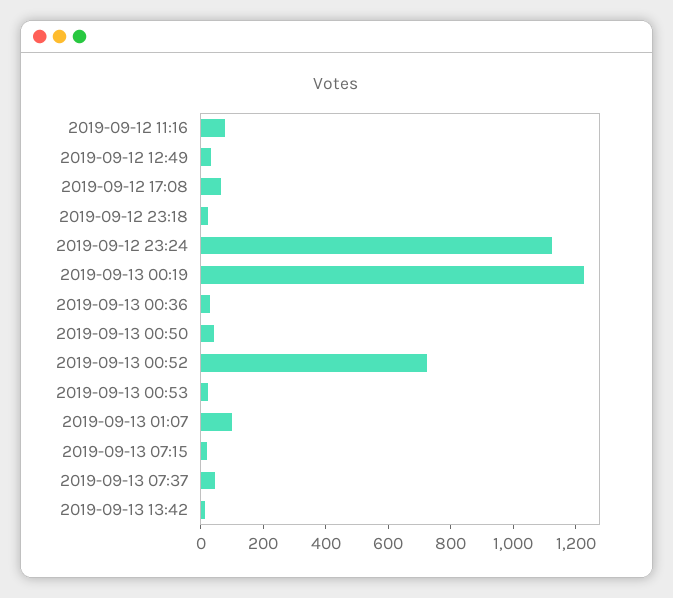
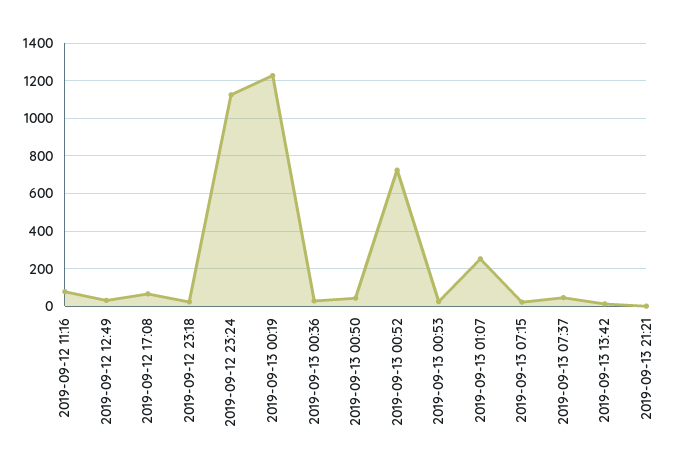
2019-09-13 01:07: 100 -> 250
2019-09-13 21:21: none -> 0

